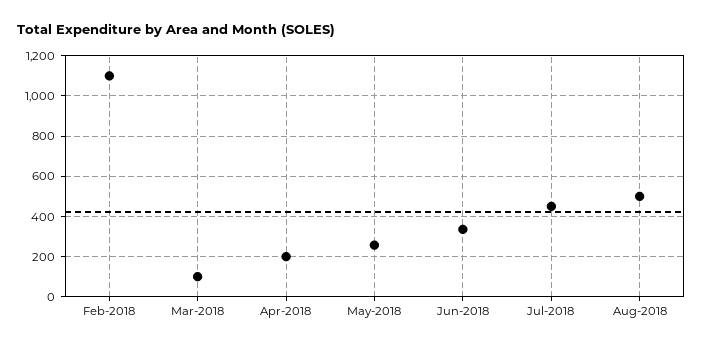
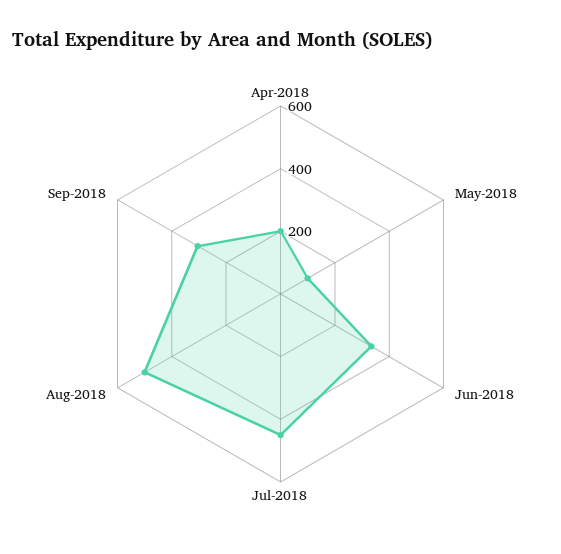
Feb-2018: 1100 -> none
Mar-2018: 100 -> none
May-2018: 250 -> 100
Sep-2018: none -> 300

